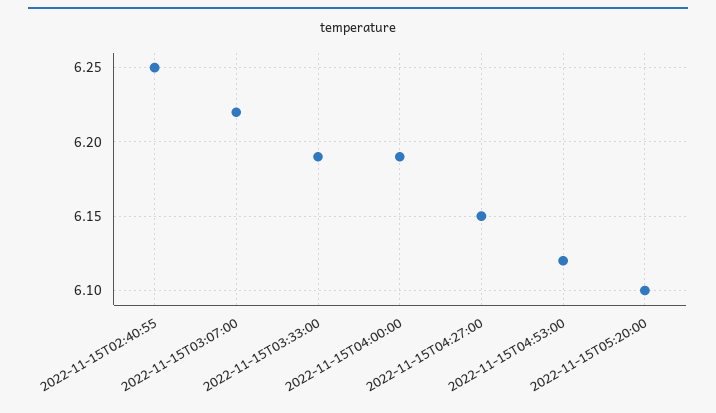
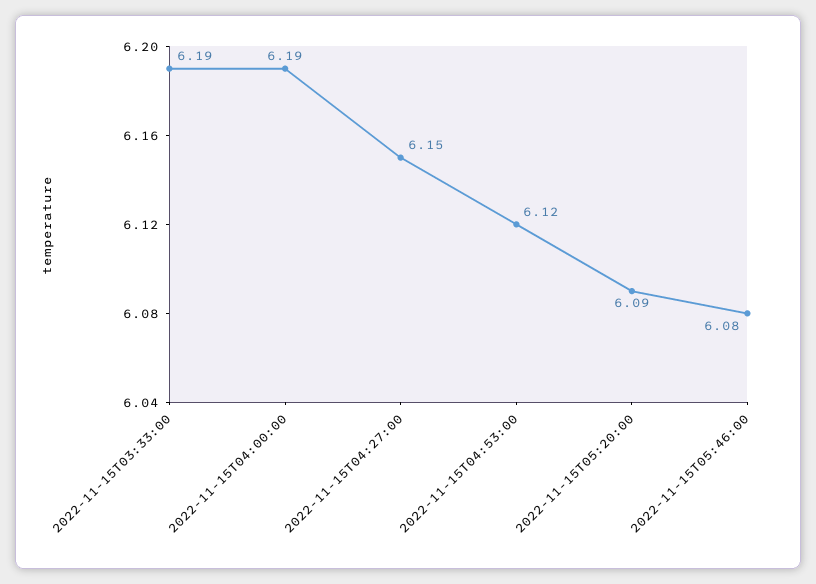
2022-11-15T02:40:55: 6.25 -> none
2022-11-15T03:07:00: 6.22 -> none
2022-11-15T05:20:00: 6.1 -> 6.09
2022-11-15T05:46:00: none -> 6.08

